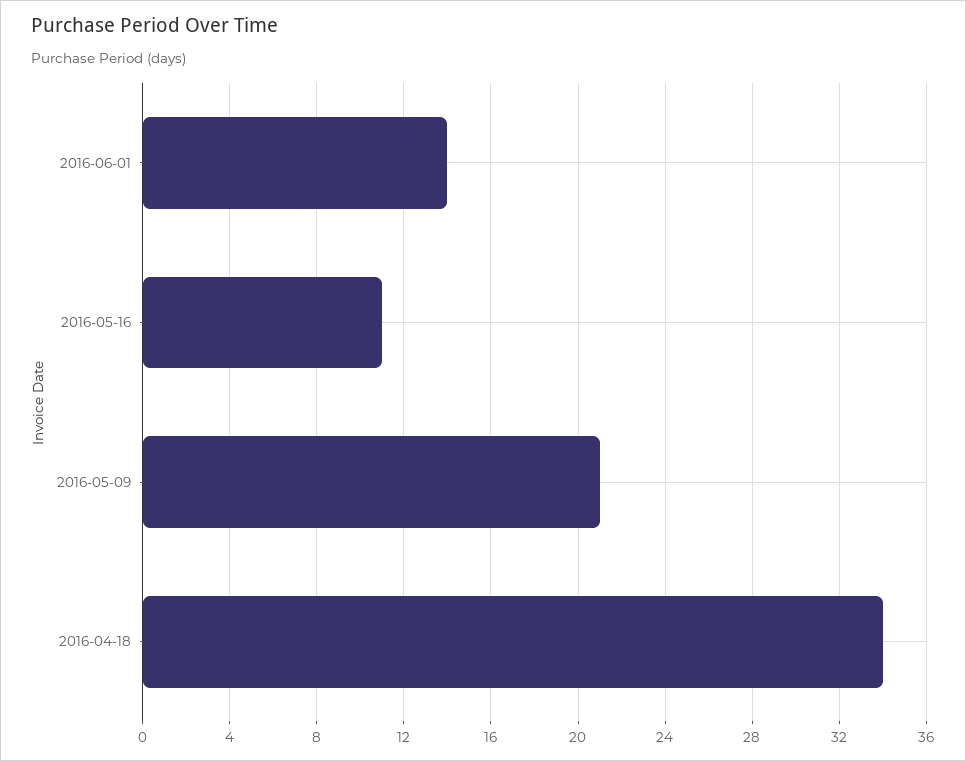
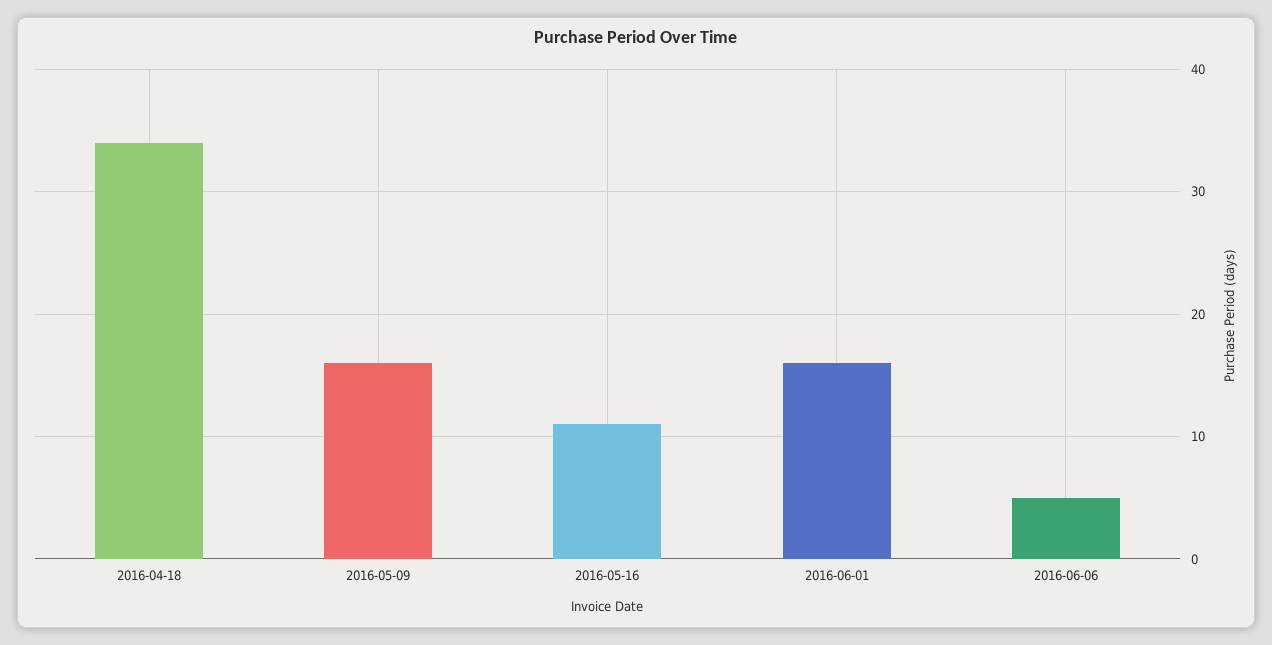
2016-06-01: 14 -> 16
2016-05-09: 21 -> 16
2016-06-06: none -> 5

